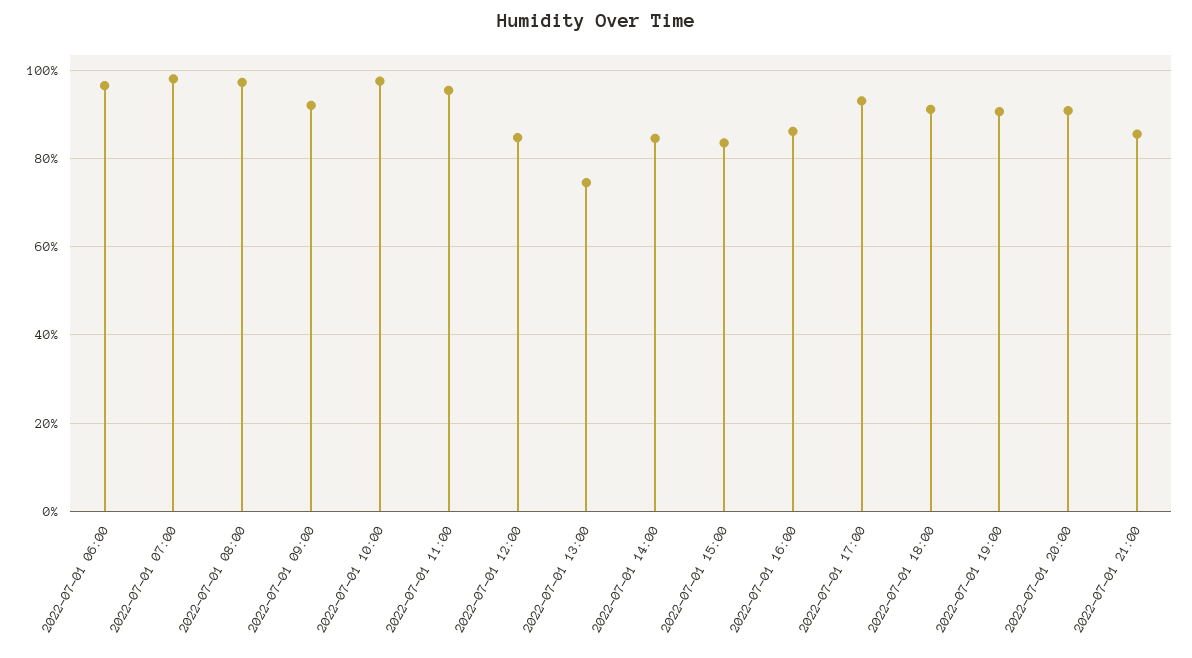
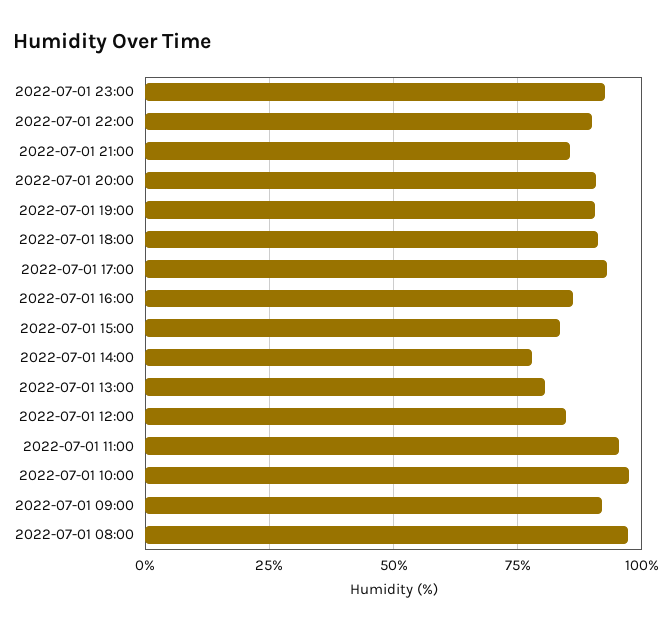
2022-07-01 06:00: 96 -> none
2022-07-01 07:00: 98 -> none
2022-07-01 13:00: 74 -> 80
2022-07-01 14:00: 84 -> 77.5
2022-07-01 23:00: none -> 92.5
2022-07-01 22:00: none -> 90

